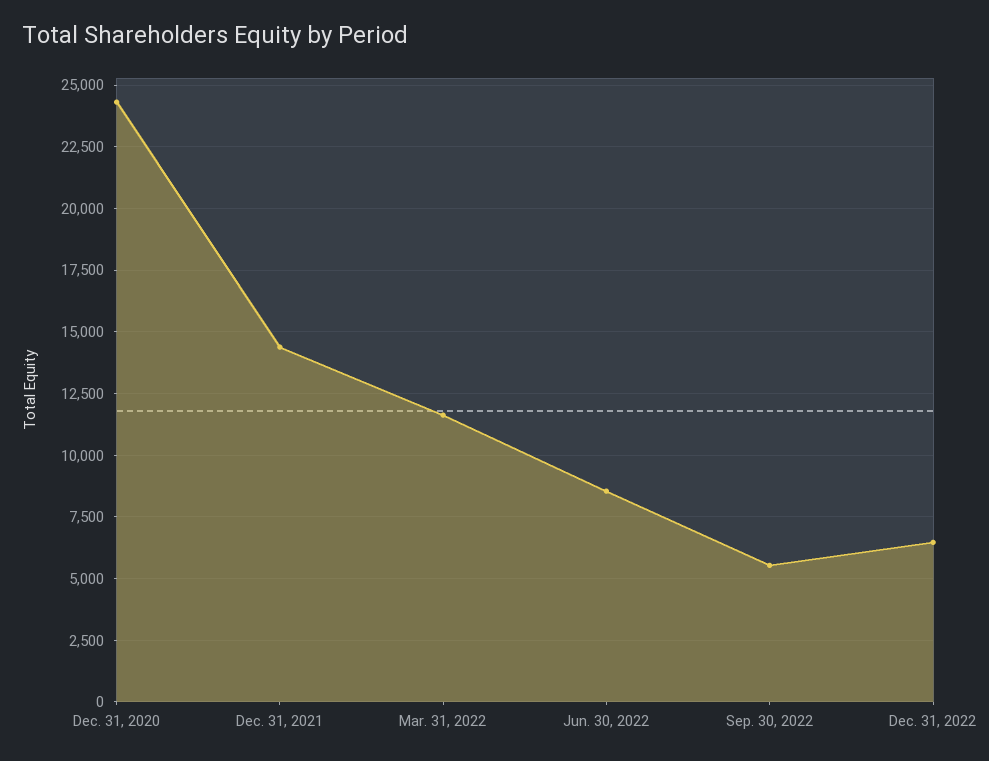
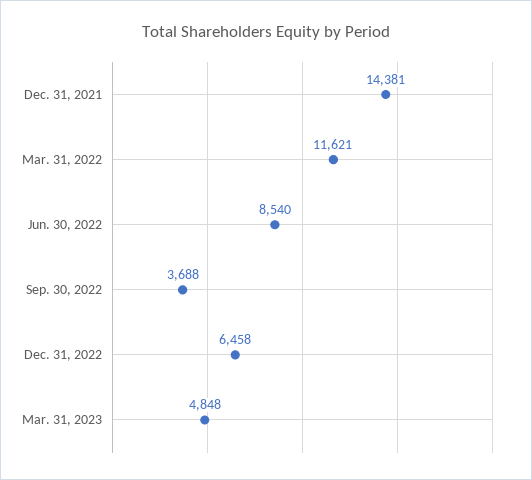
Dec. 31, 2020: 24250 -> none
Sep. 30, 2022: 5500 -> 3688
Mar. 31, 2023: none -> 4848

